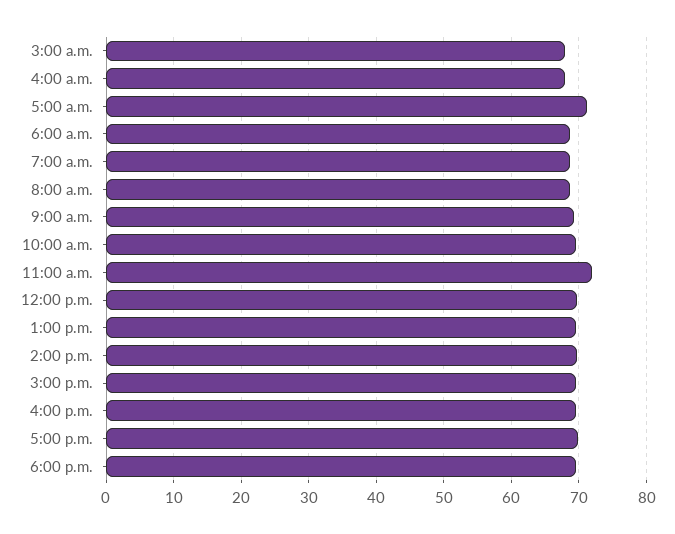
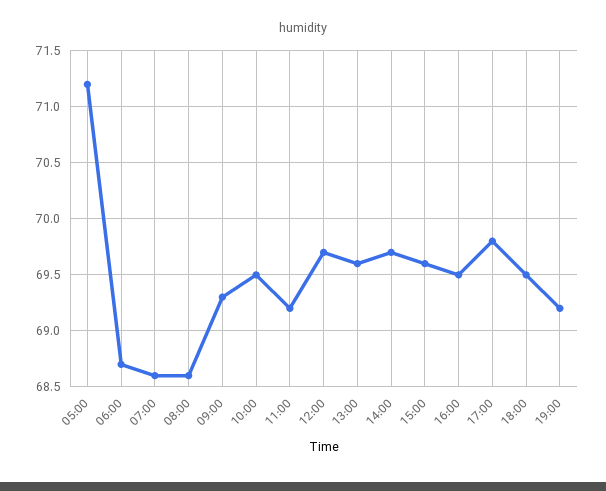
3:00 a.m.: 68 -> none
4:00 a.m.: 68 -> none
11:00 a.m.: 72 -> 69.2
19:00: none -> 69.2

